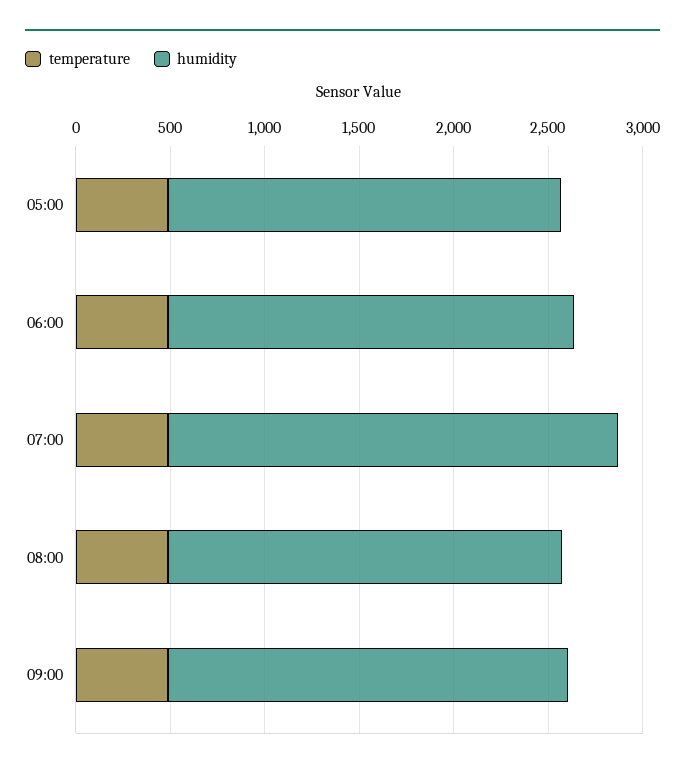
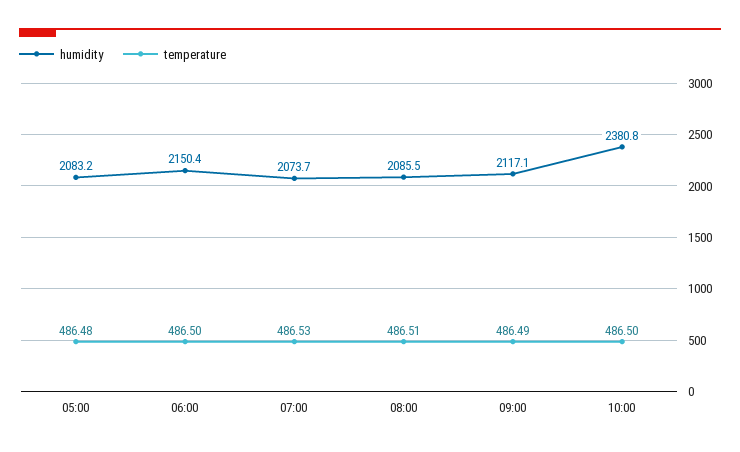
humidity, 07:00: 2400 -> 2073.7
humidity, 10:00: none -> 2380.8
temperature, 10:00: none -> 486.5

